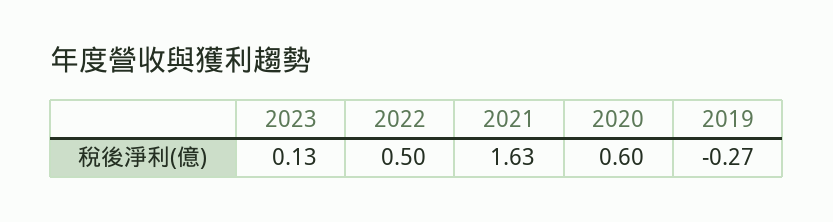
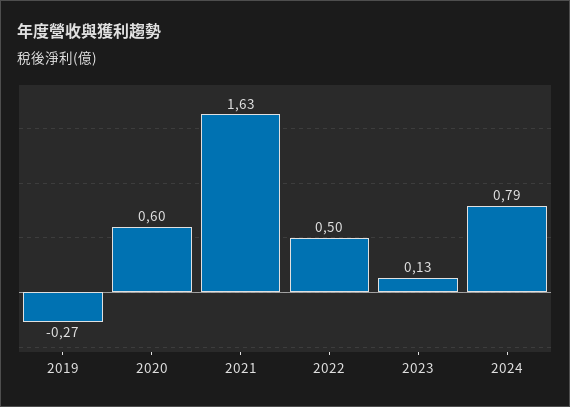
2024: none -> 0.79

